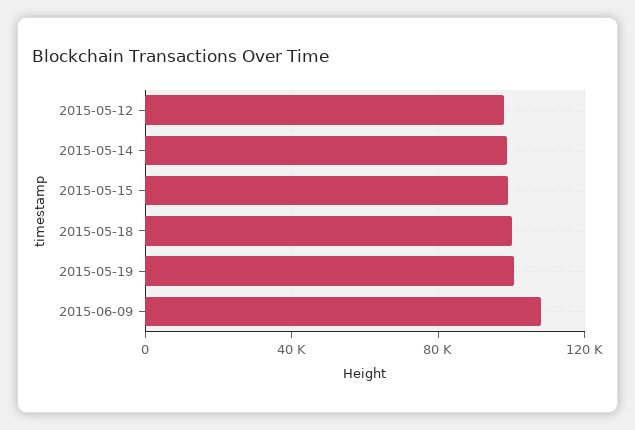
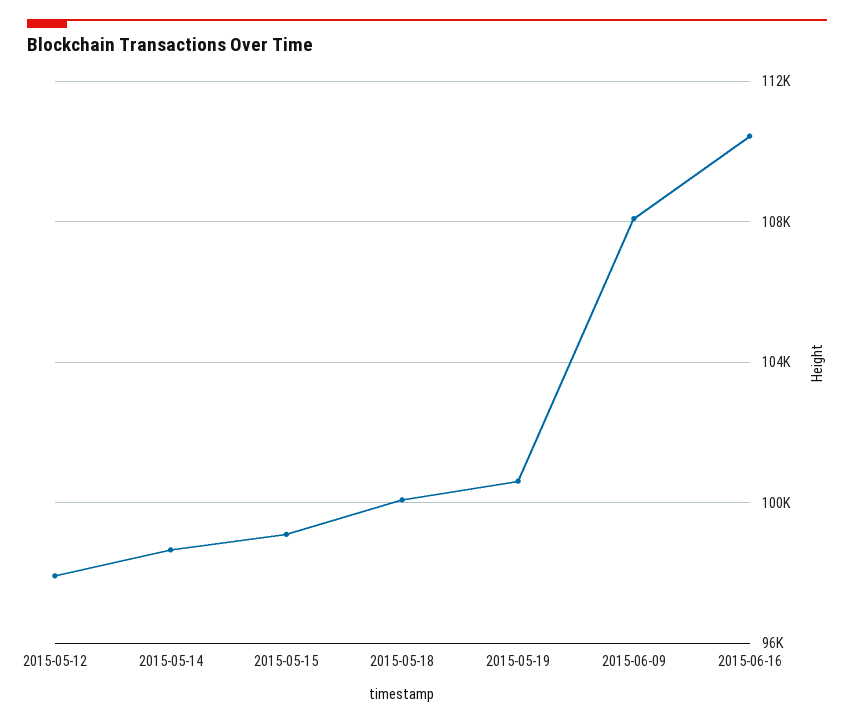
2015-06-16: none -> 110500

